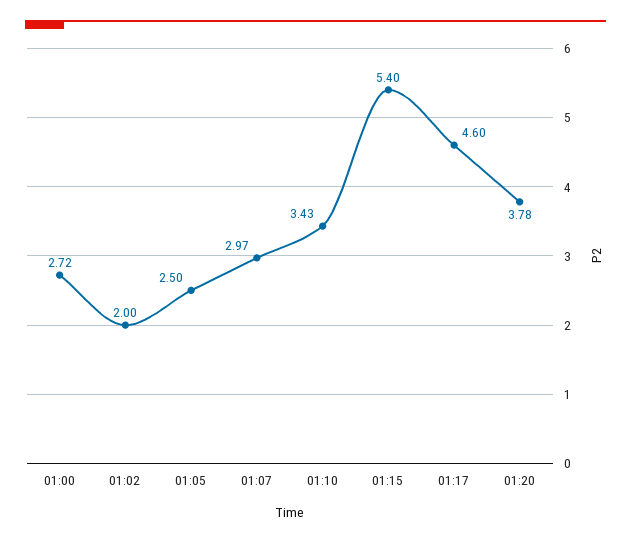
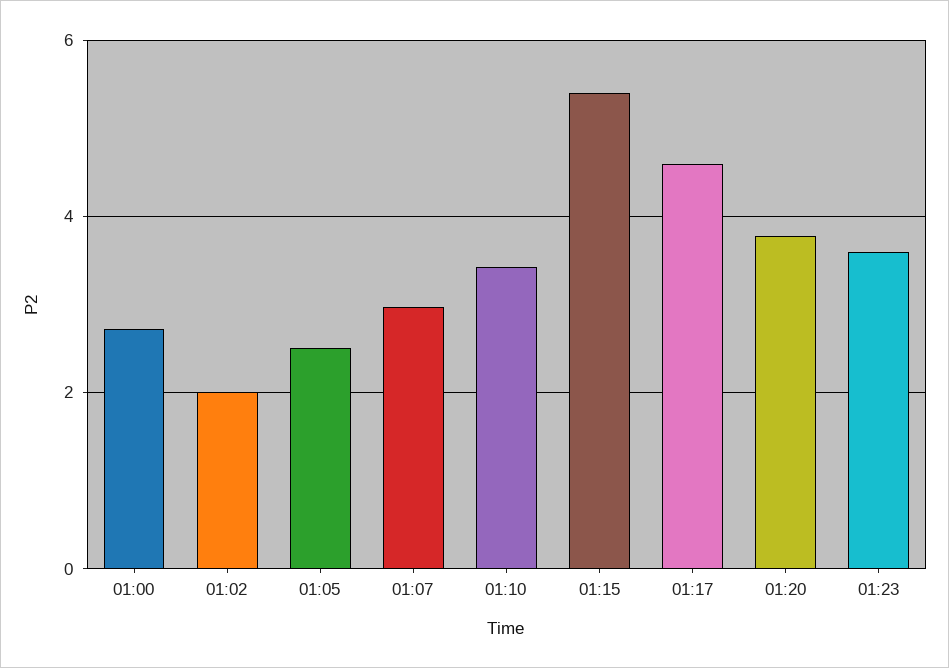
01:23: none -> 3.6

